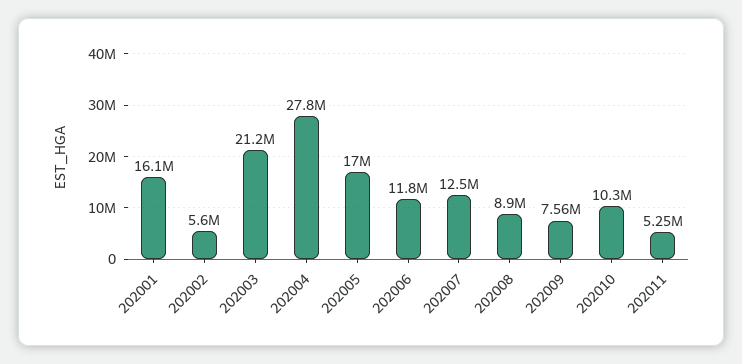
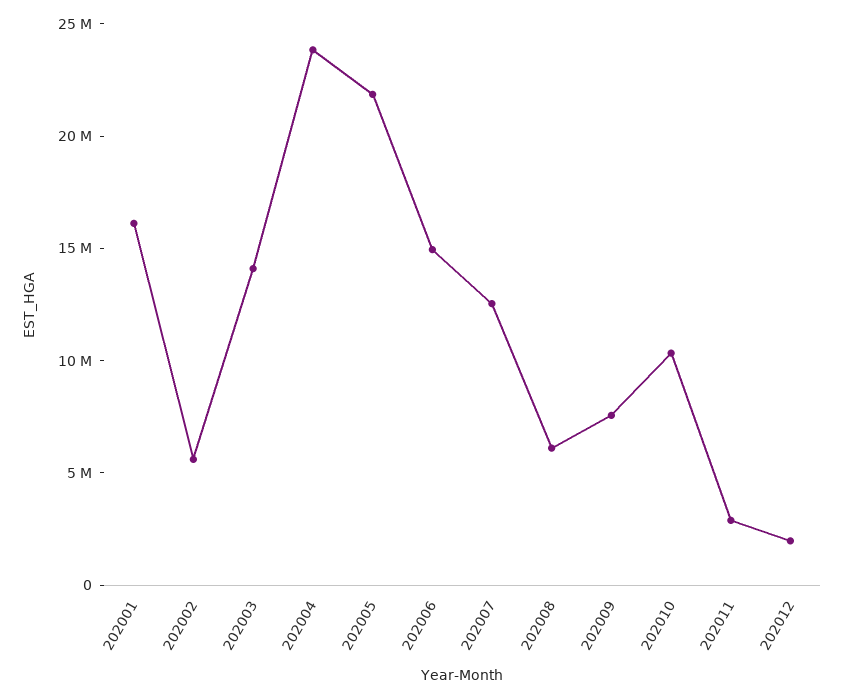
202003: 21200000 -> 14000000
202004: 27800000 -> 24000000
202005: 17000000 -> 22000000
202006: 11800000 -> 15000000
202008: 8900000 -> 6000000
202011: 5250000 -> 3000000
202012: none -> 2000000

